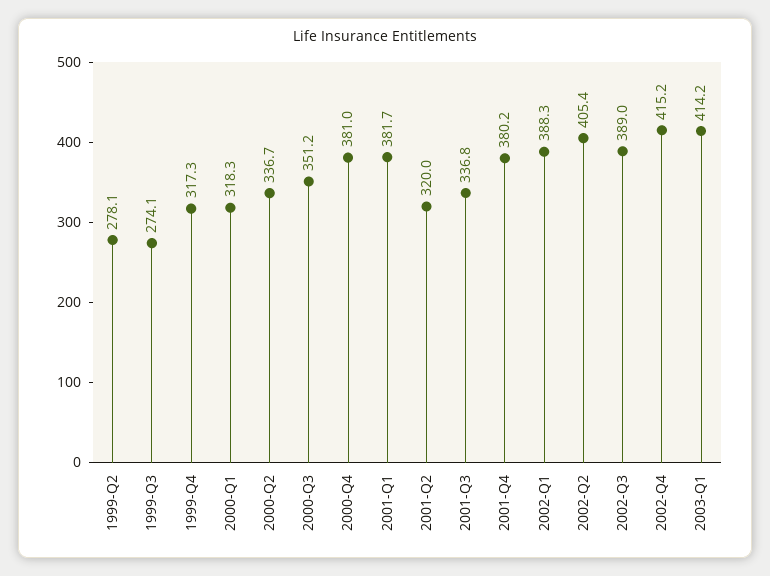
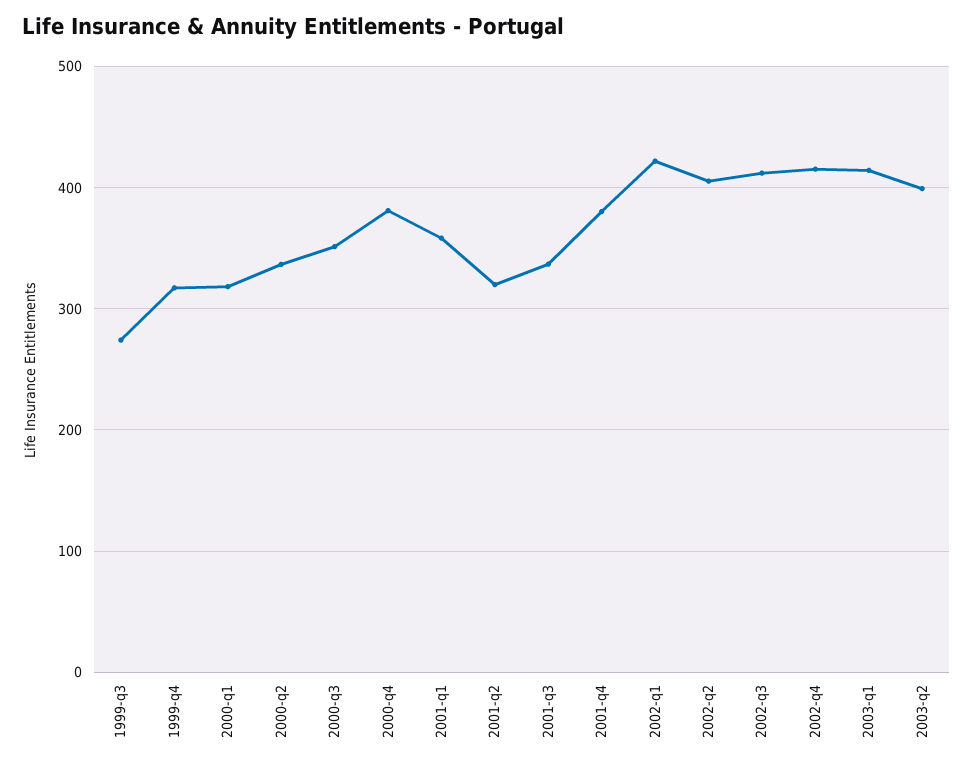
1999-Q2: 278.1 -> none
2001-Q1: 381.7 -> 360
2002-Q1: 388.3 -> 420
2002-Q3: 389 -> 410
2003-q2: none -> 400

